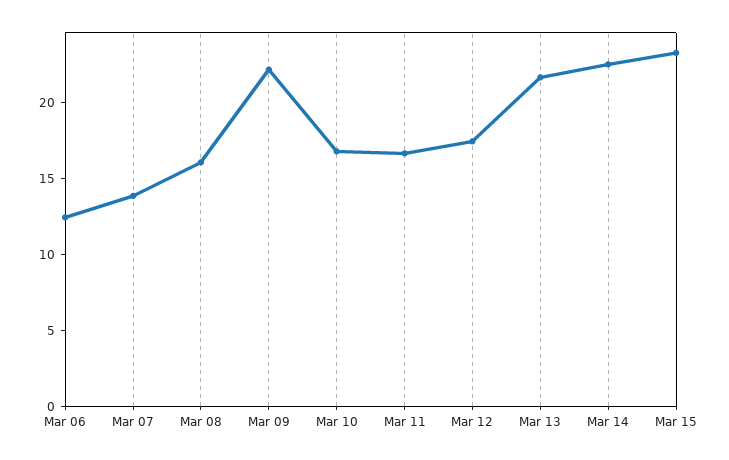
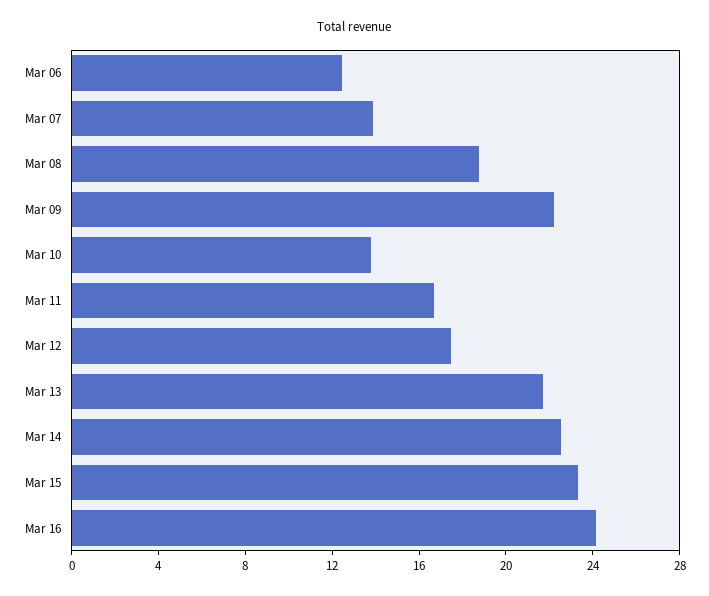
Mar 08: 16 -> 19
Mar 10: 17 -> 14
Mar 16: none -> 24

